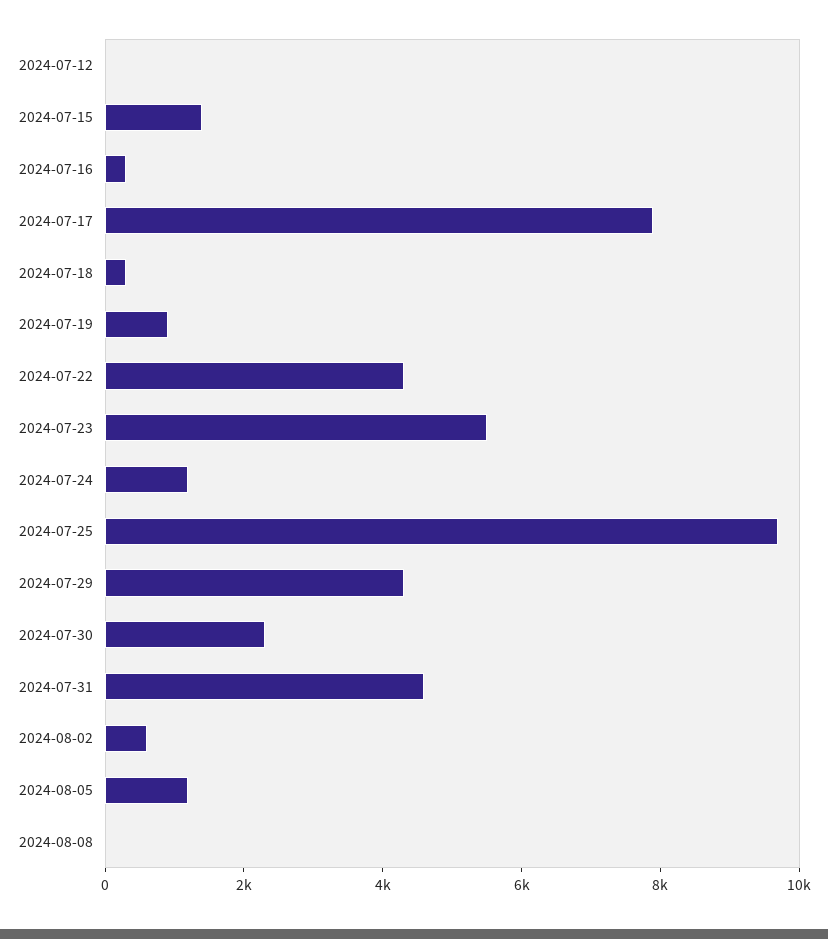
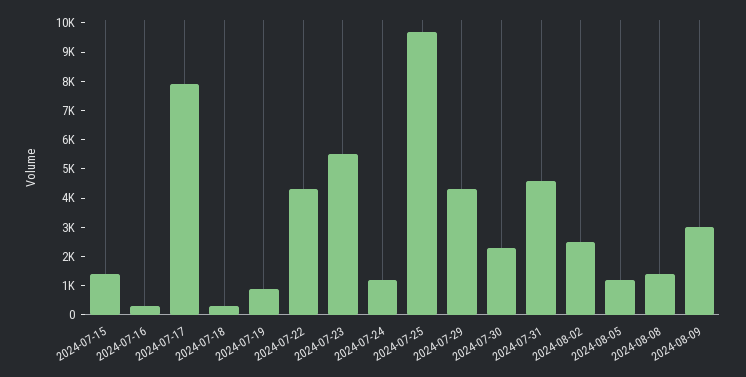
2024-07-12: 0 -> none
2024-08-02: 500 -> 2500
2024-08-08: 0 -> 1500
2024-08-09: none -> 3000

